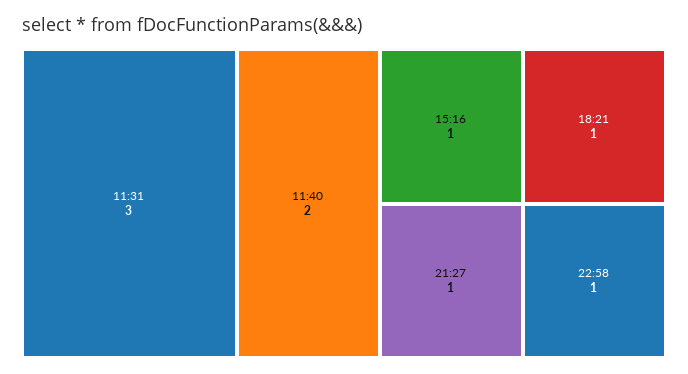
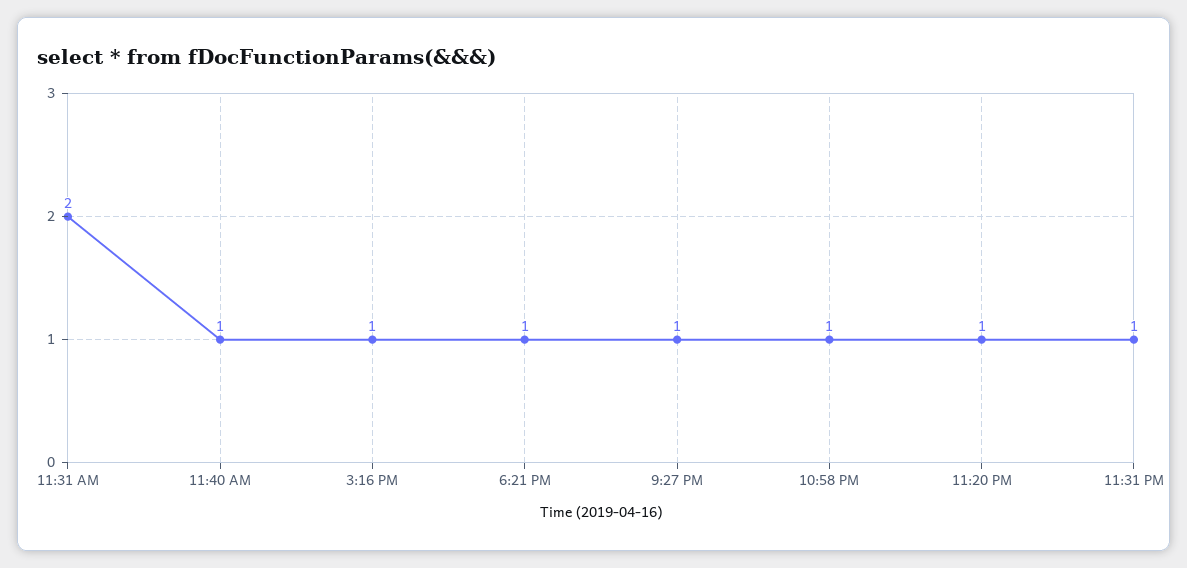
11:31: 3 -> 2
11:40: 2 -> 1
11:20 PM: none -> 1
11:31 PM: none -> 1

